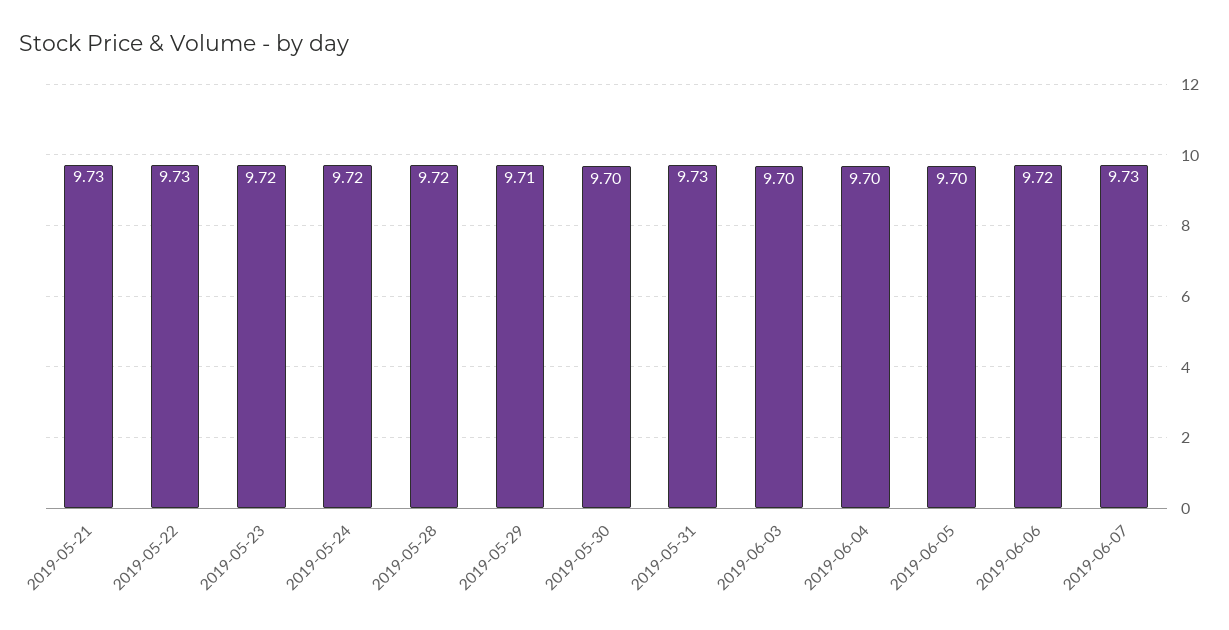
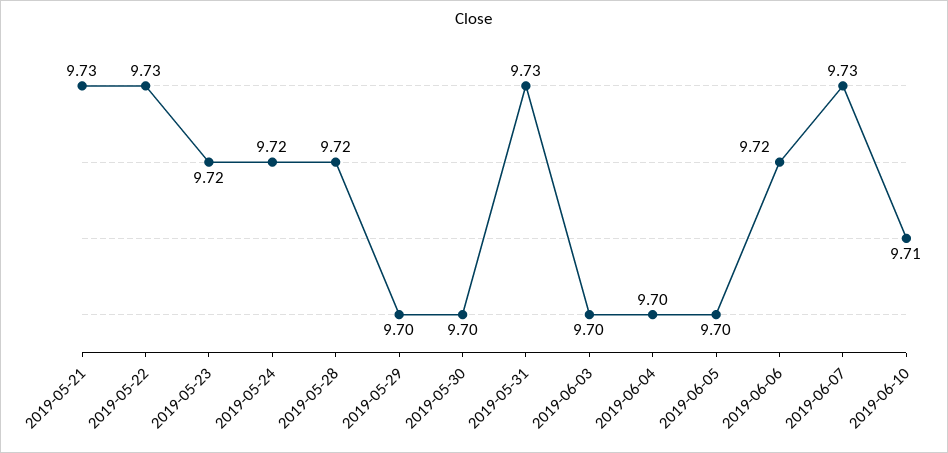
2019-05-29: 9.71 -> 9.7
2019-06-10: none -> 9.71

